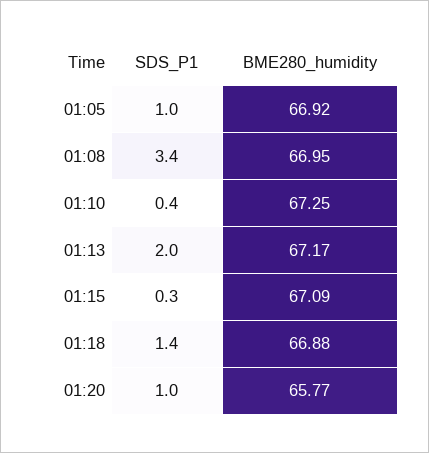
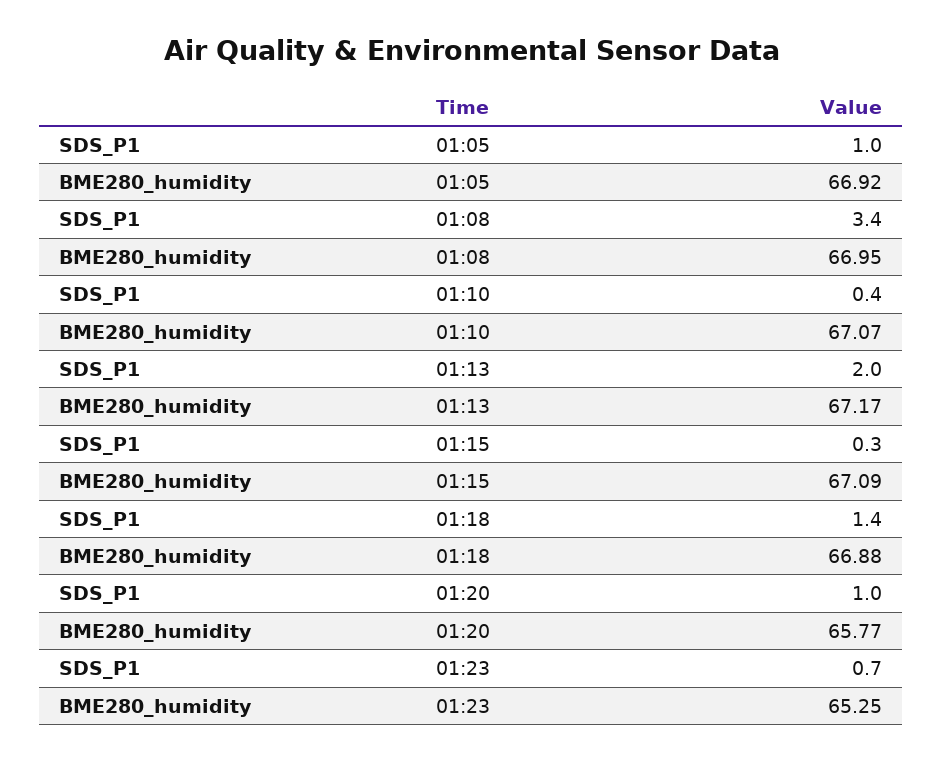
BME280_humidity, 01:10: 67.25 -> 67.07
SDS_P1, 01:23: none -> 0.7
BME280_humidity, 01:23: none -> 65.25

